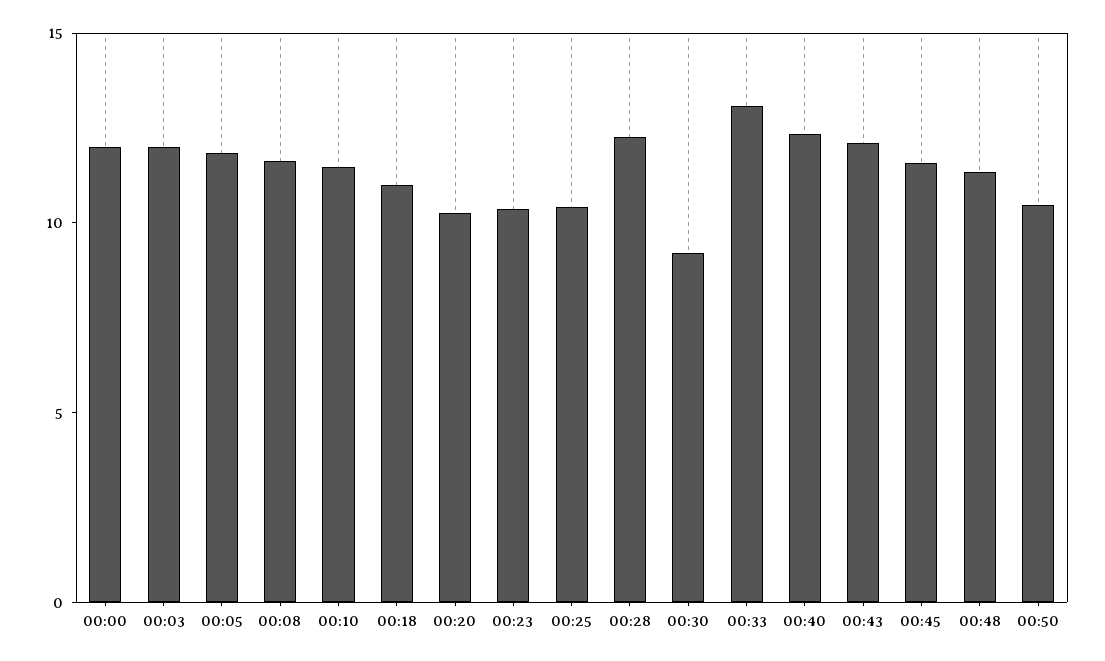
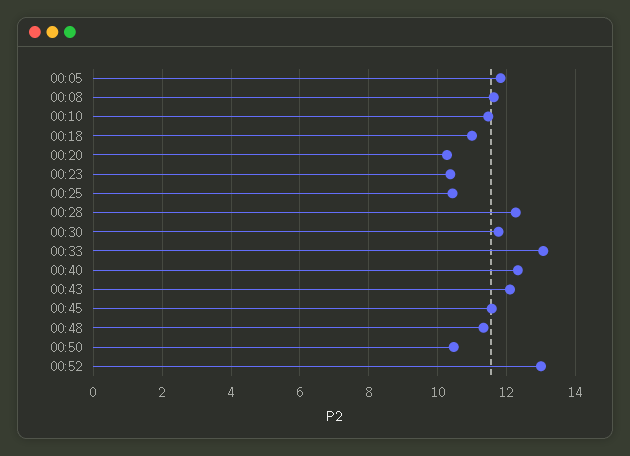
00:00: 12 -> none
00:03: 12 -> none
00:30: 9 -> 11.8
00:52: none -> 13

